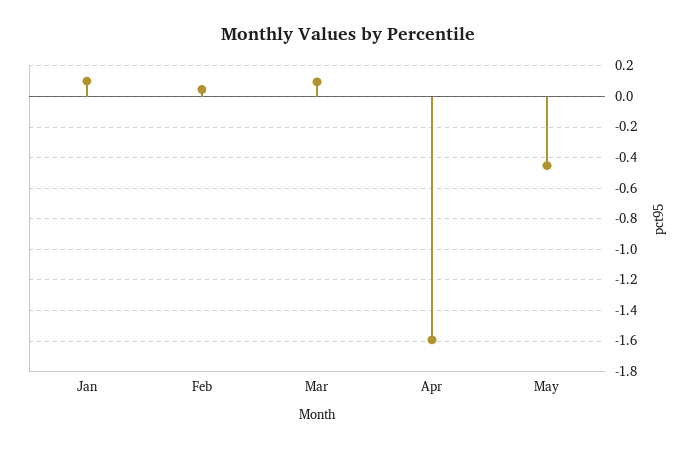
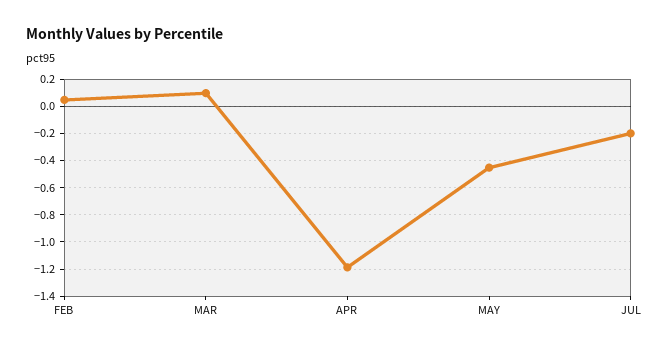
Jan: 0.1 -> none
Apr: -1.6 -> -1.2
JUL: none -> -0.2

